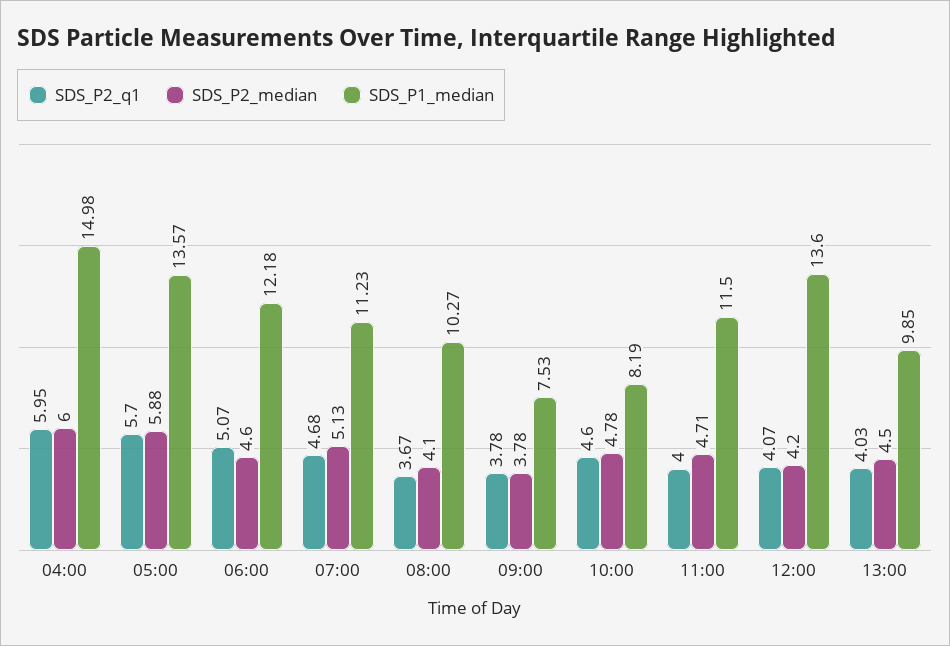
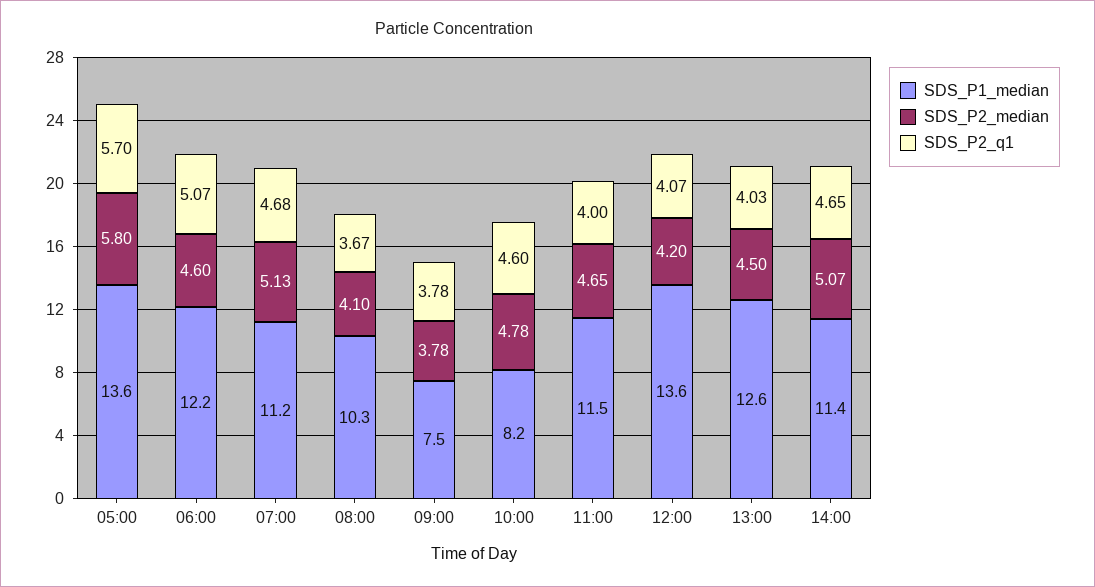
SDS_P2_q1, 04:00: 5.95 -> none
SDS_P2_median, 04:00: 6 -> none
SDS_P1_median, 04:00: 14.98 -> none
SDS_P2_median, 05:00: 5.88 -> 5.8
SDS_P2_median, 11:00: 4.71 -> 4.65
SDS_P1_median, 13:00: 9.85 -> 12.6
SDS_P1_median, 14:00: none -> 11.4
SDS_P2_median, 14:00: none -> 5.07
SDS_P2_q1, 14:00: none -> 4.65

